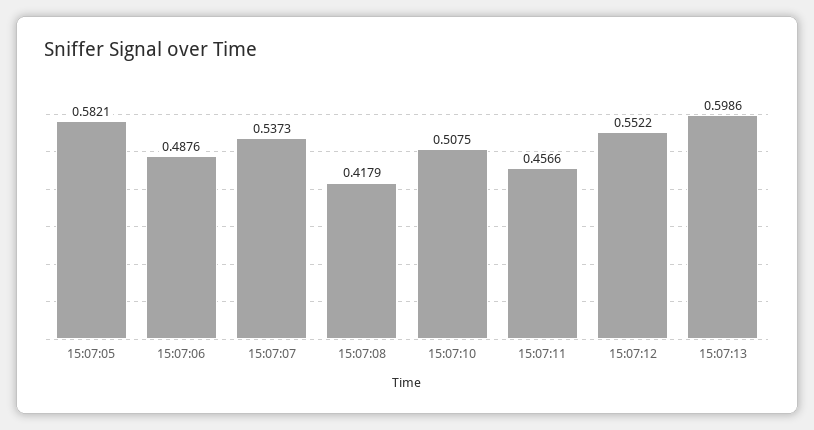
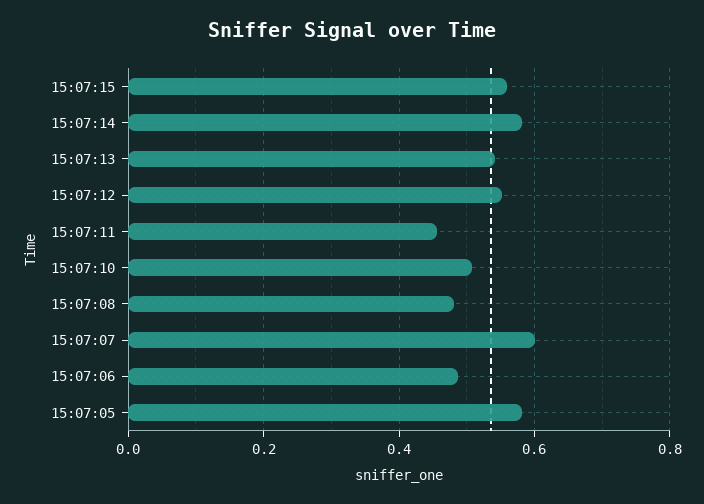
15:07:07: 0.5373 -> 0.6
15:07:08: 0.4179 -> 0.48
15:07:13: 0.5986 -> 0.54
15:07:15: none -> 0.56
15:07:14: none -> 0.58

